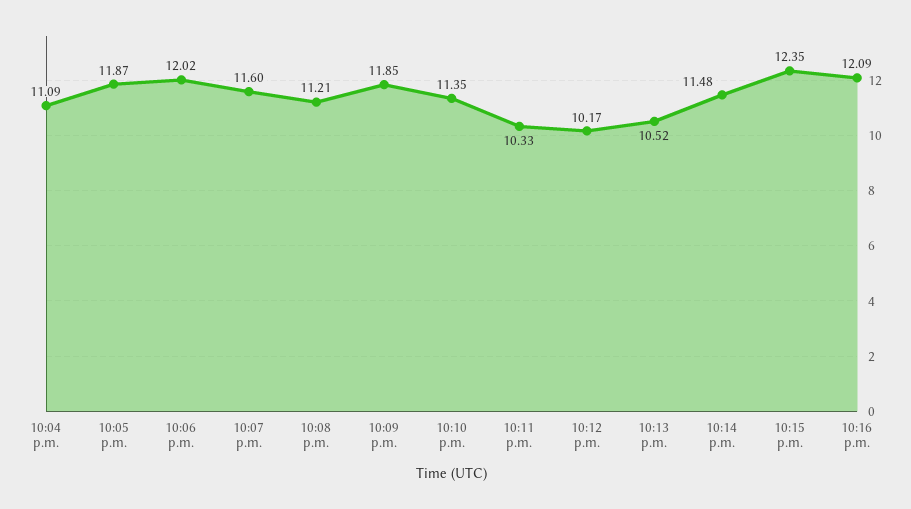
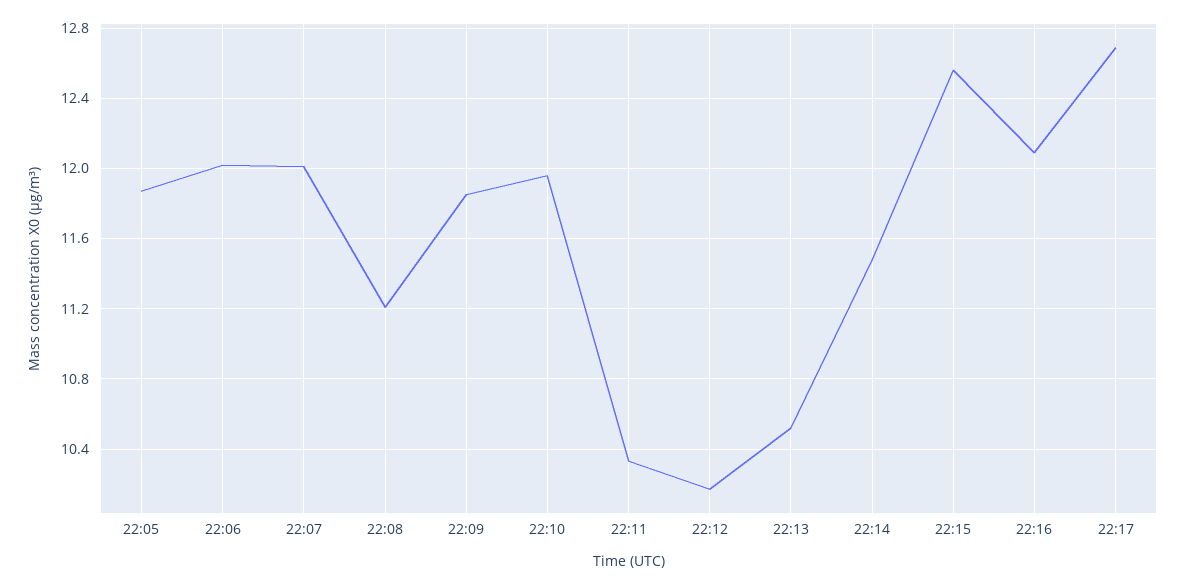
10:04 p.m.: 11.09 -> none
10:07 p.m.: 11.6 -> 12
10:10 p.m.: 11.35 -> 11.95
10:15 p.m.: 12.35 -> 12.55
22:17: none -> 12.7

